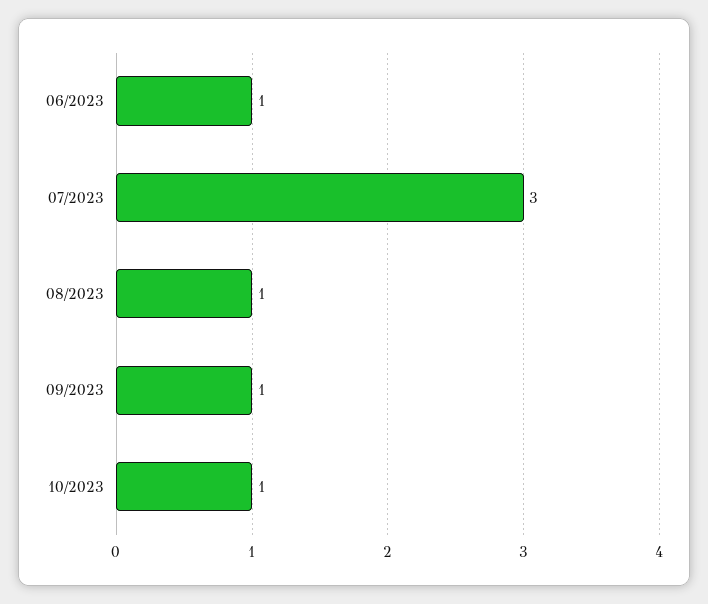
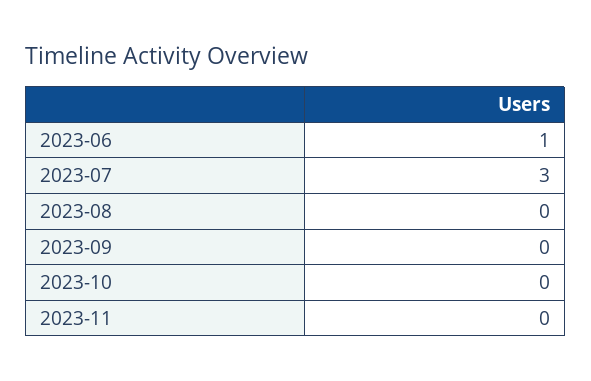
08/2023: 1 -> 0
09/2023: 1 -> 0
10/2023: 1 -> 0
2023-11: none -> 0

